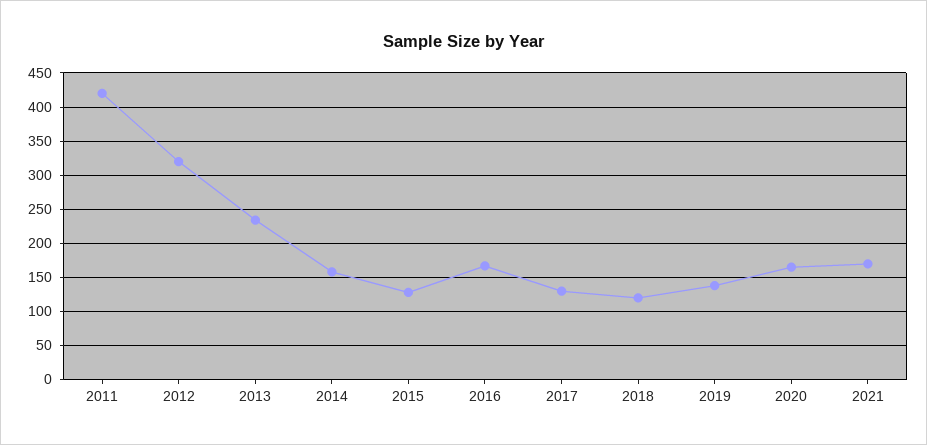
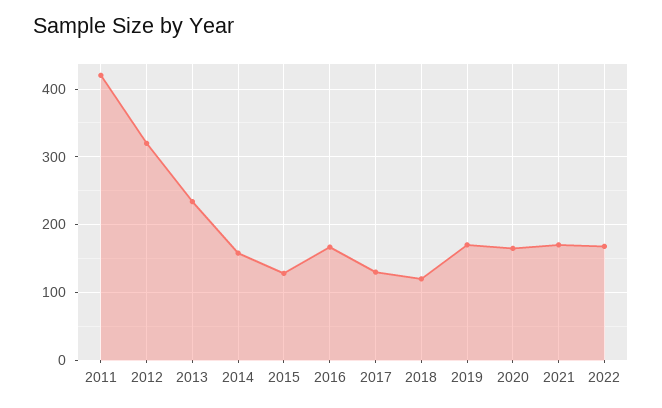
2019: 140 -> 170
2022: none -> 170

